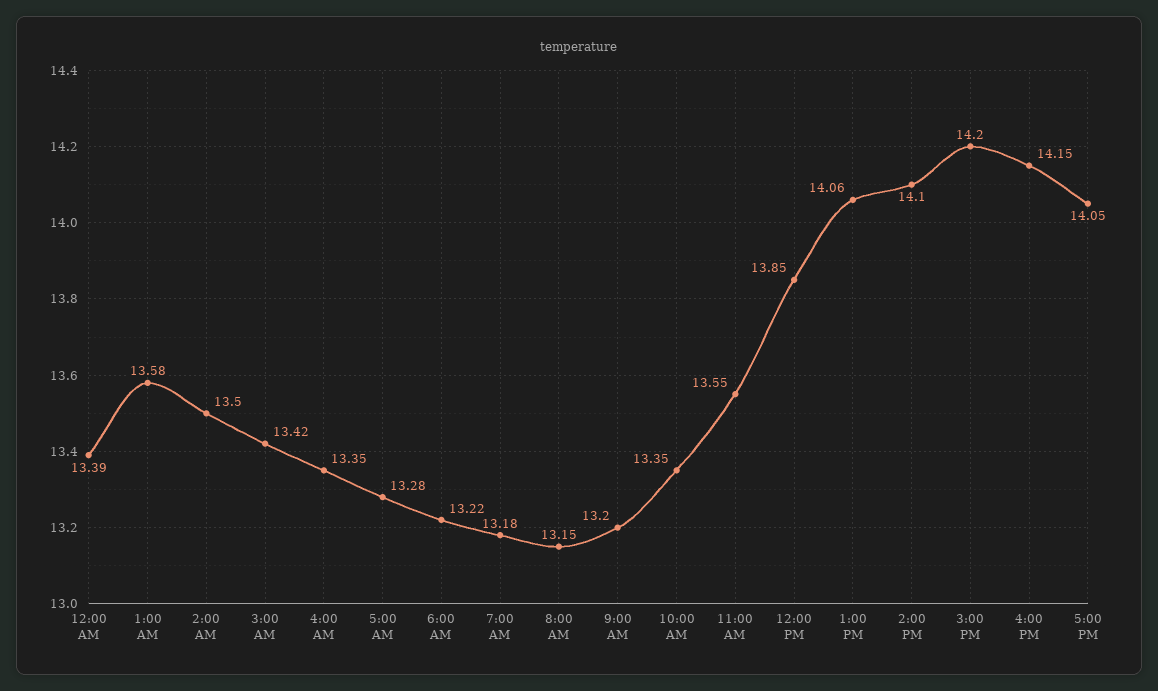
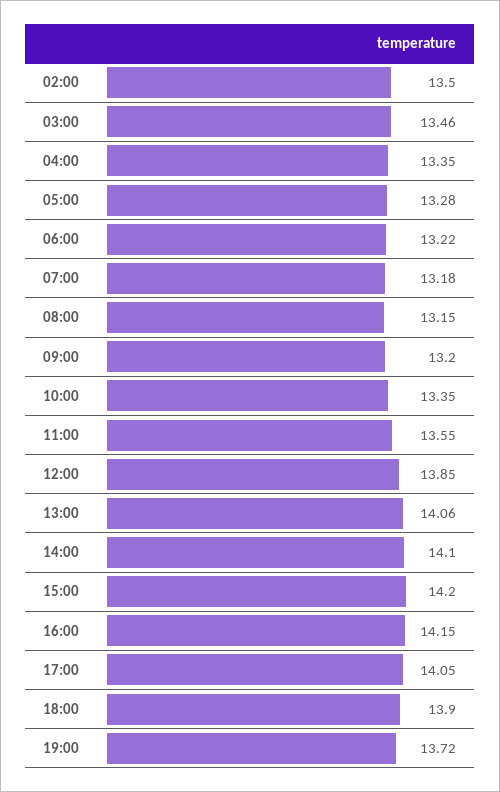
12:00 AM: 13.39 -> none
1:00 AM: 13.58 -> none
3:00 AM: 13.42 -> 13.46
18:00: none -> 13.9
19:00: none -> 13.72

